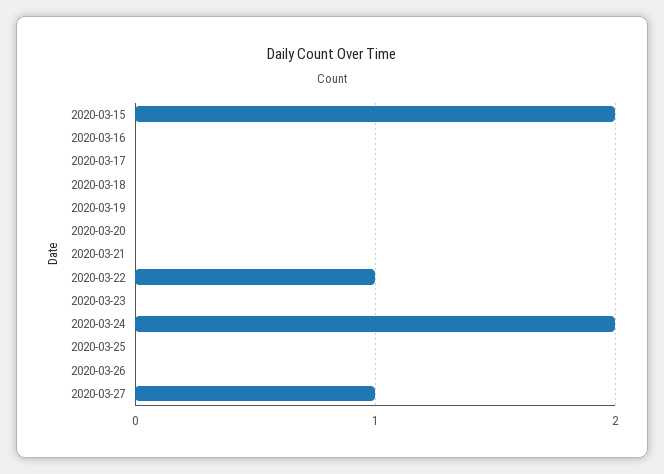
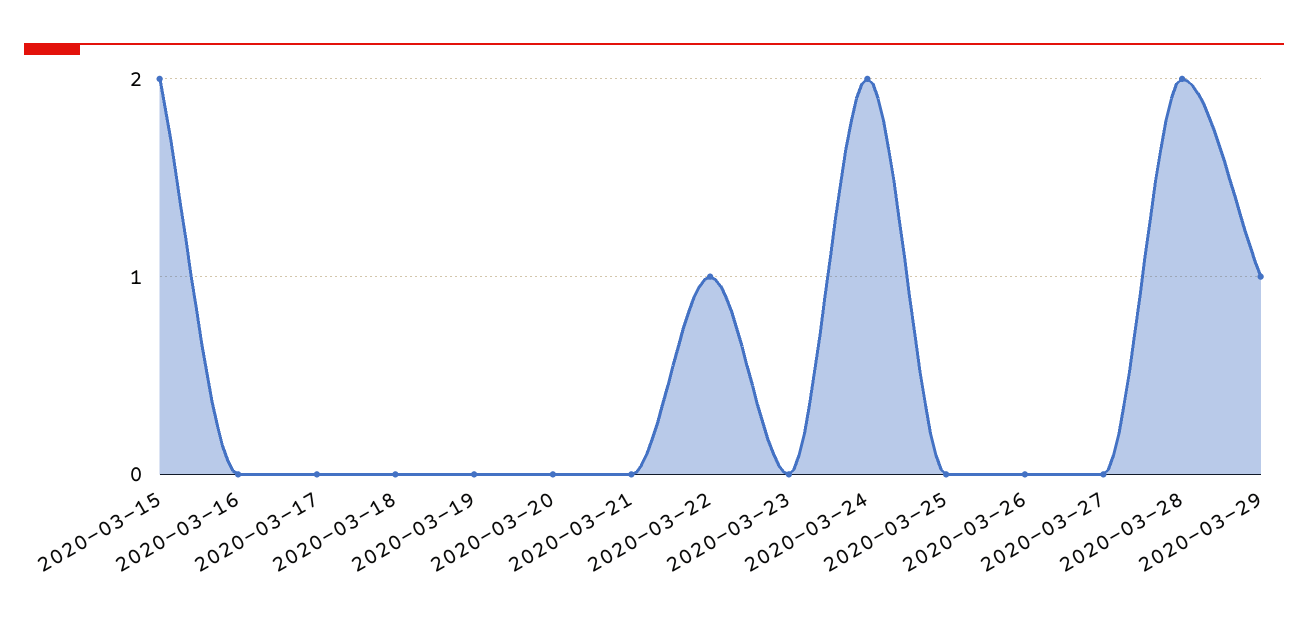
2020-03-27: 1 -> 0
2020-03-28: none -> 2
2020-03-29: none -> 1

